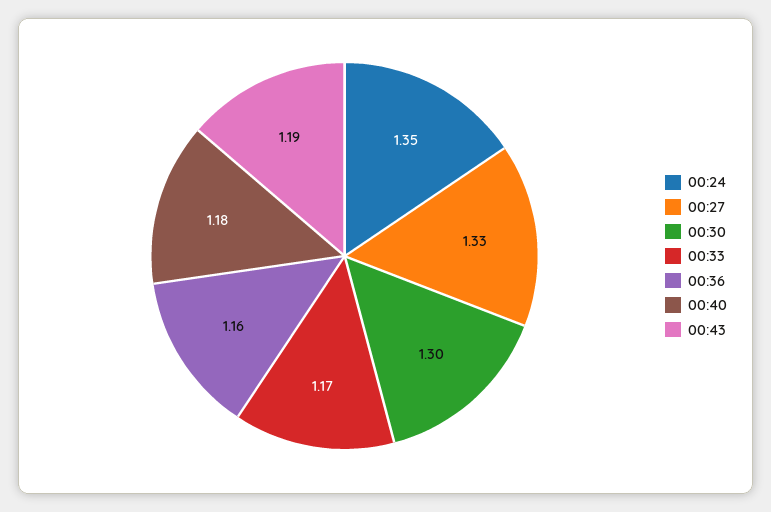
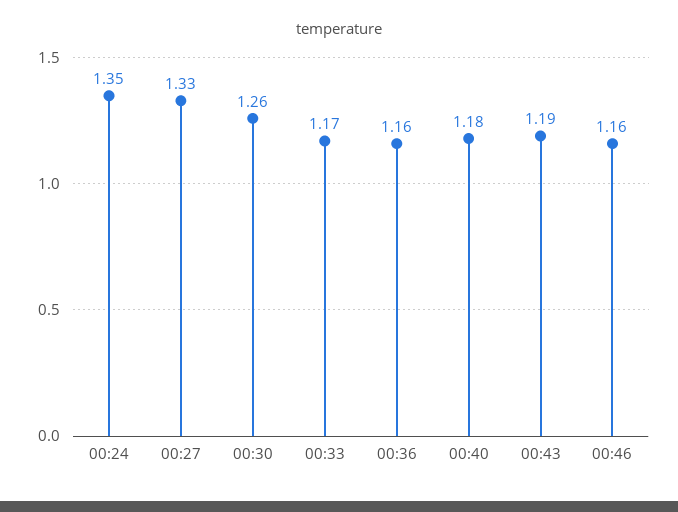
00:30: 1.3 -> 1.26
00:46: none -> 1.16

